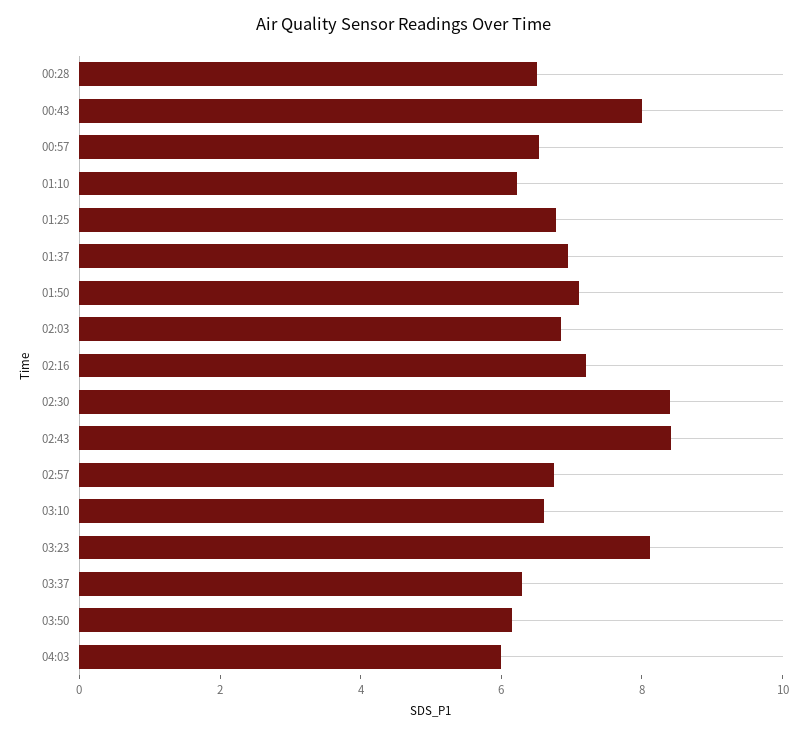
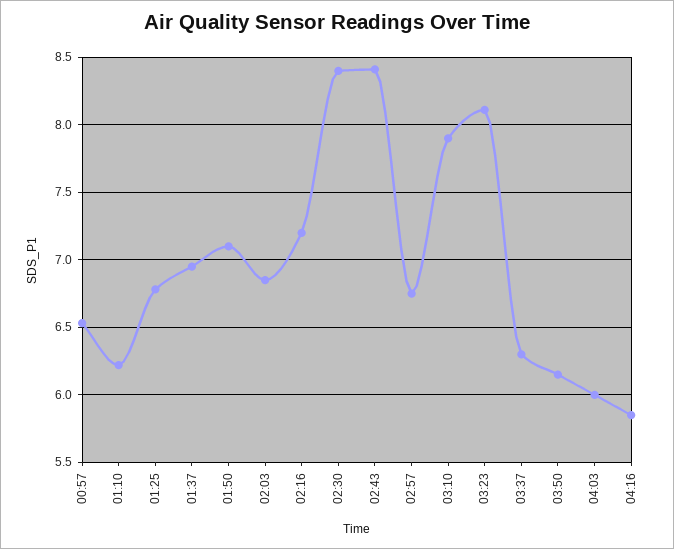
00:28: 6.5 -> none
00:43: 8 -> none
03:10: 6.5 -> 7.9
04:16: none -> 5.85

